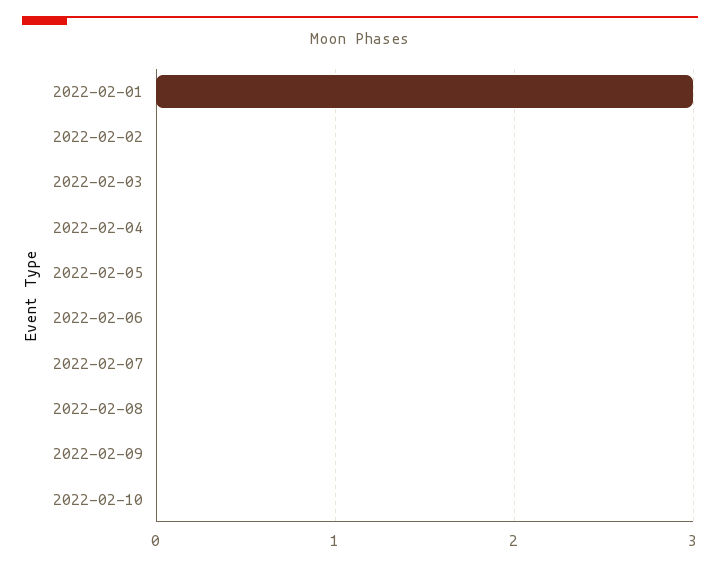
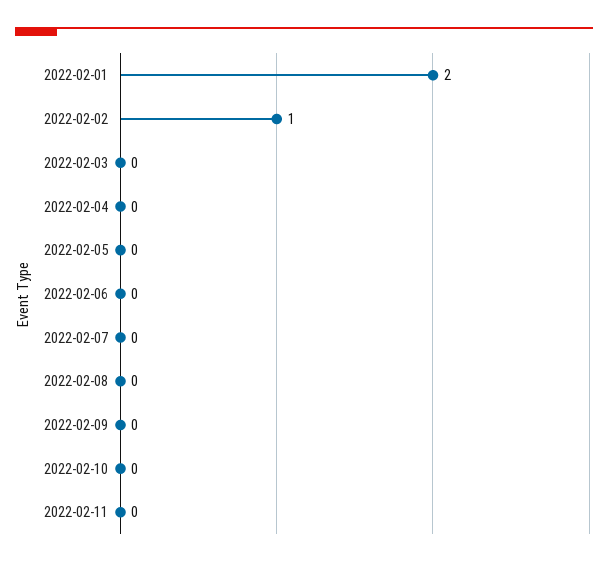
2022-02-01: 3 -> 2
2022-02-02: 0 -> 1
2022-02-11: none -> 0

